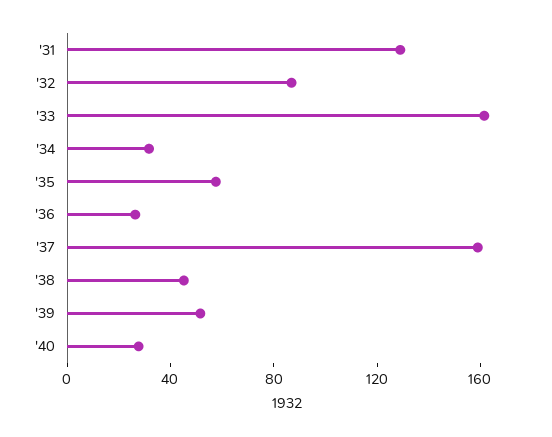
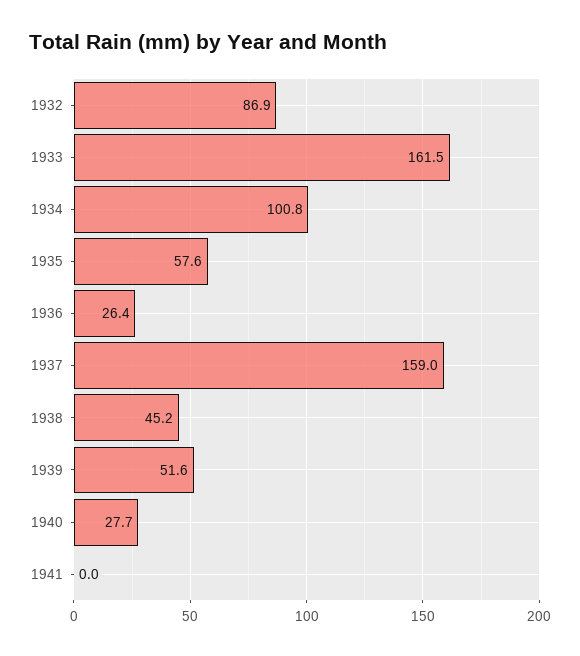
'31: 130 -> none
'34: 30 -> 100.8
1941: none -> 0

